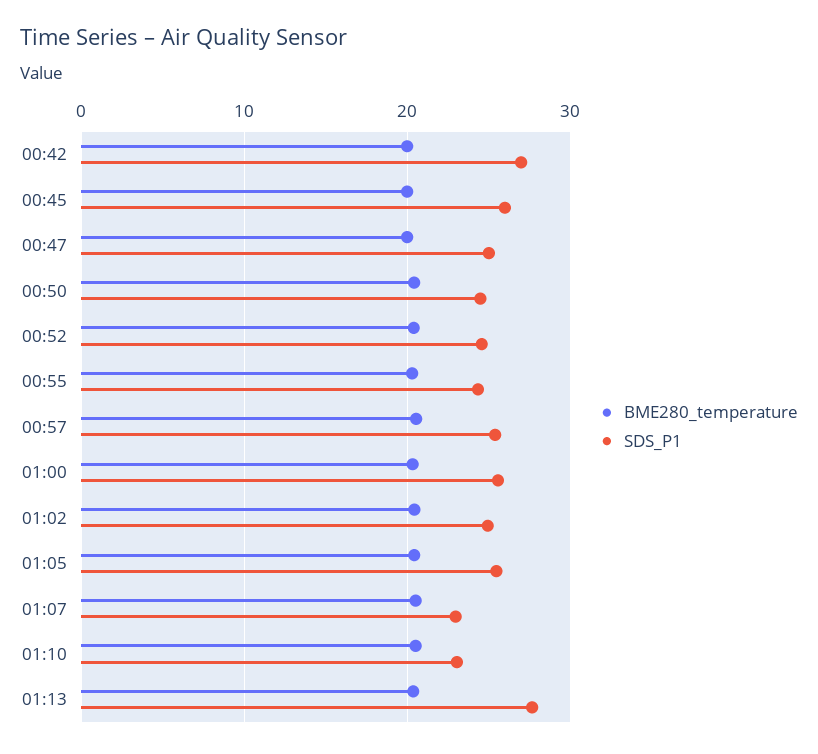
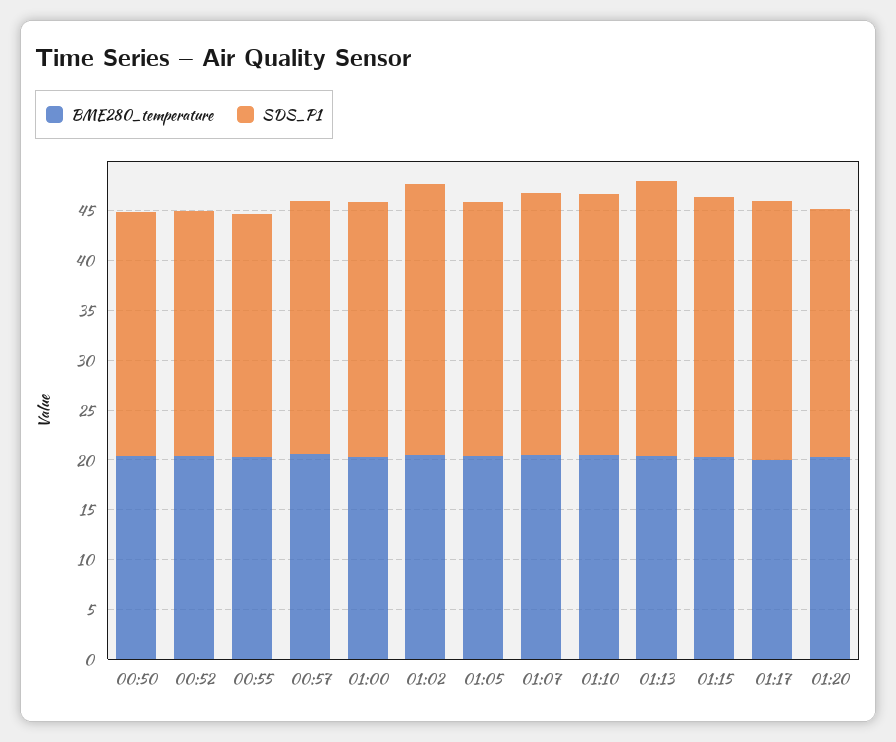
BME280_temperature, 00:42: 20 -> none
SDS_P1, 00:42: 27 -> none
BME280_temperature, 00:45: 20 -> none
SDS_P1, 00:45: 26 -> none
BME280_temperature, 00:47: 20 -> none
SDS_P1, 00:47: 25 -> none
SDS_P1, 01:02: 25 -> 27
SDS_P1, 01:07: 23 -> 26
SDS_P1, 01:10: 23 -> 26
BME280_temperature, 01:15: none -> 20
SDS_P1, 01:15: none -> 26
BME280_temperature, 01:17: none -> 20
SDS_P1, 01:17: none -> 26
BME280_temperature, 01:20: none -> 20
SDS_P1, 01:20: none -> 25

